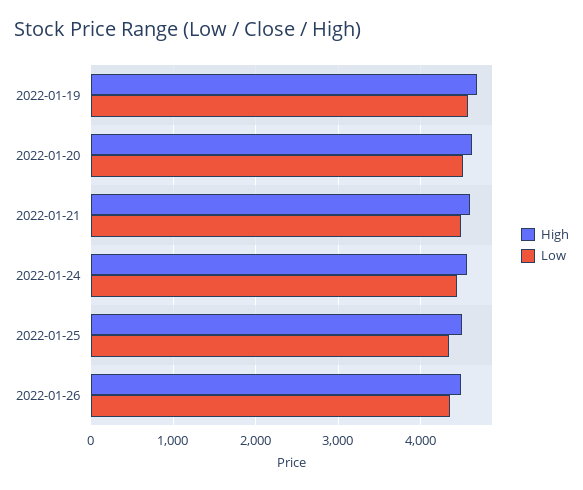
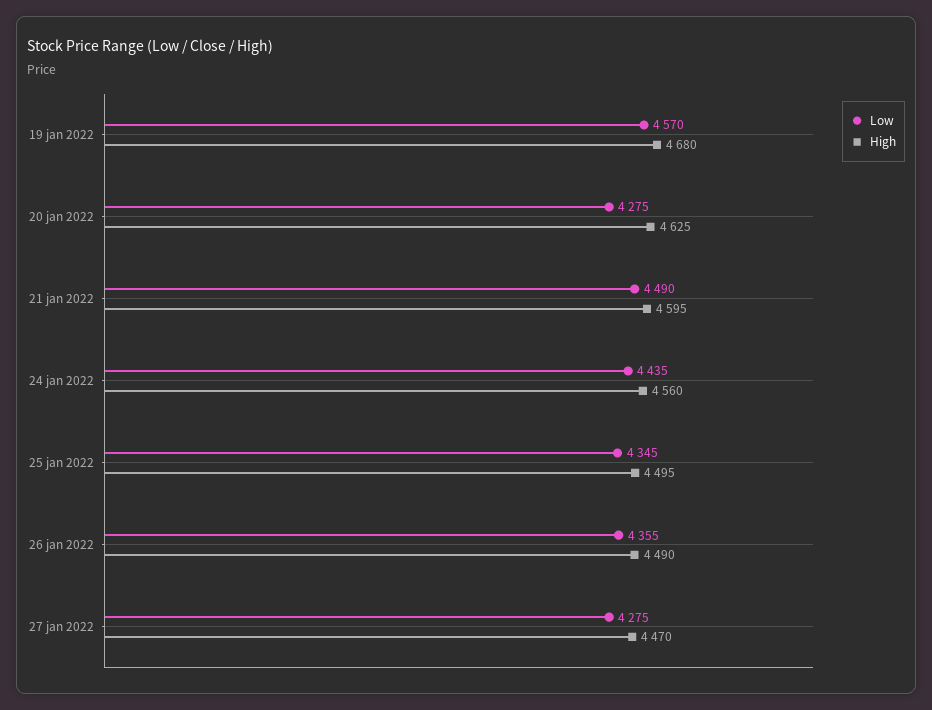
Low, 2022-01-20: 4500 -> 4275
Low, 27 jan 2022: none -> 4275
High, 27 jan 2022: none -> 4470

